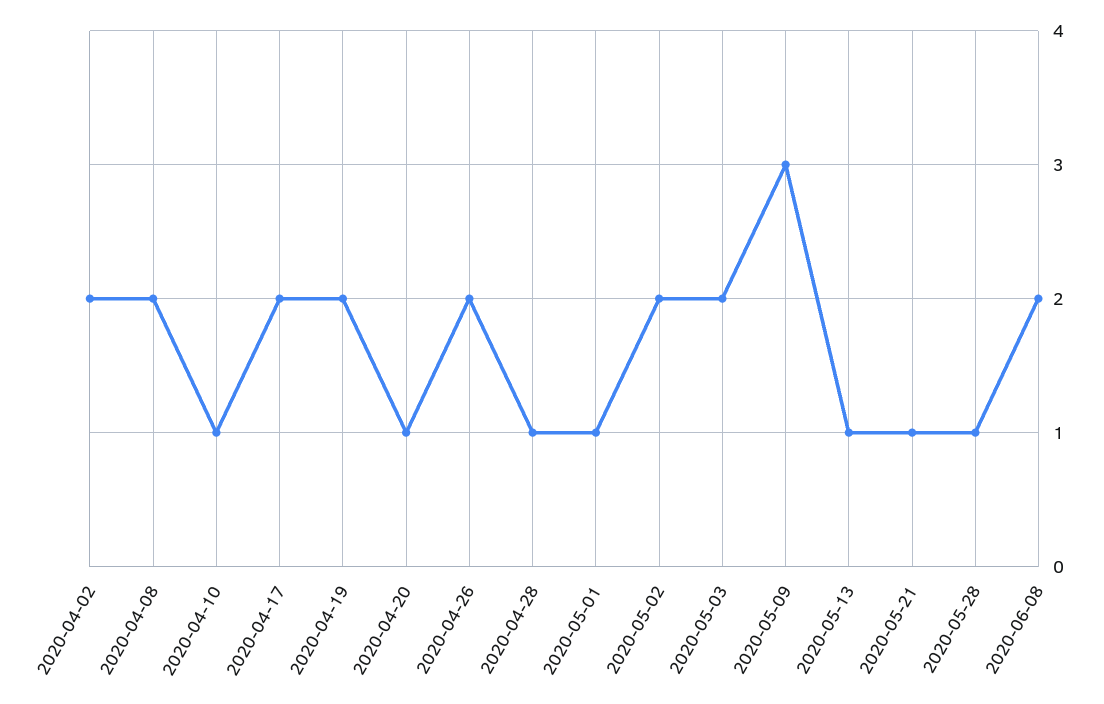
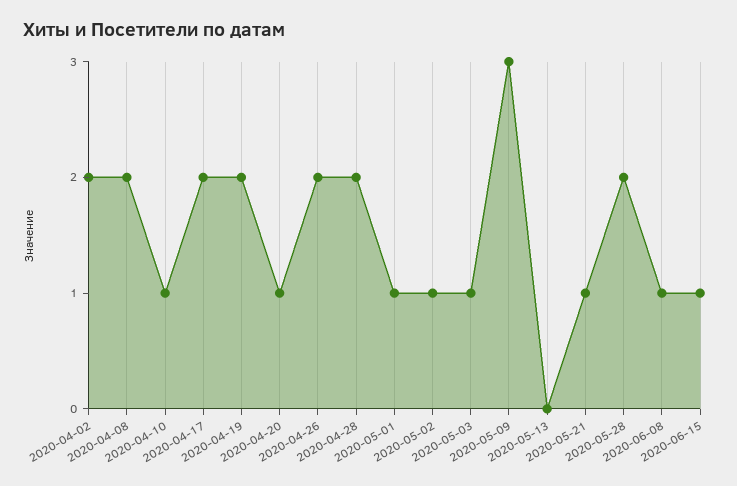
2020-04-28: 1 -> 2
2020-05-02: 2 -> 1
2020-05-03: 2 -> 1
2020-05-13: 1 -> 0
2020-05-28: 1 -> 2
2020-06-08: 2 -> 1
2020-06-15: none -> 1

